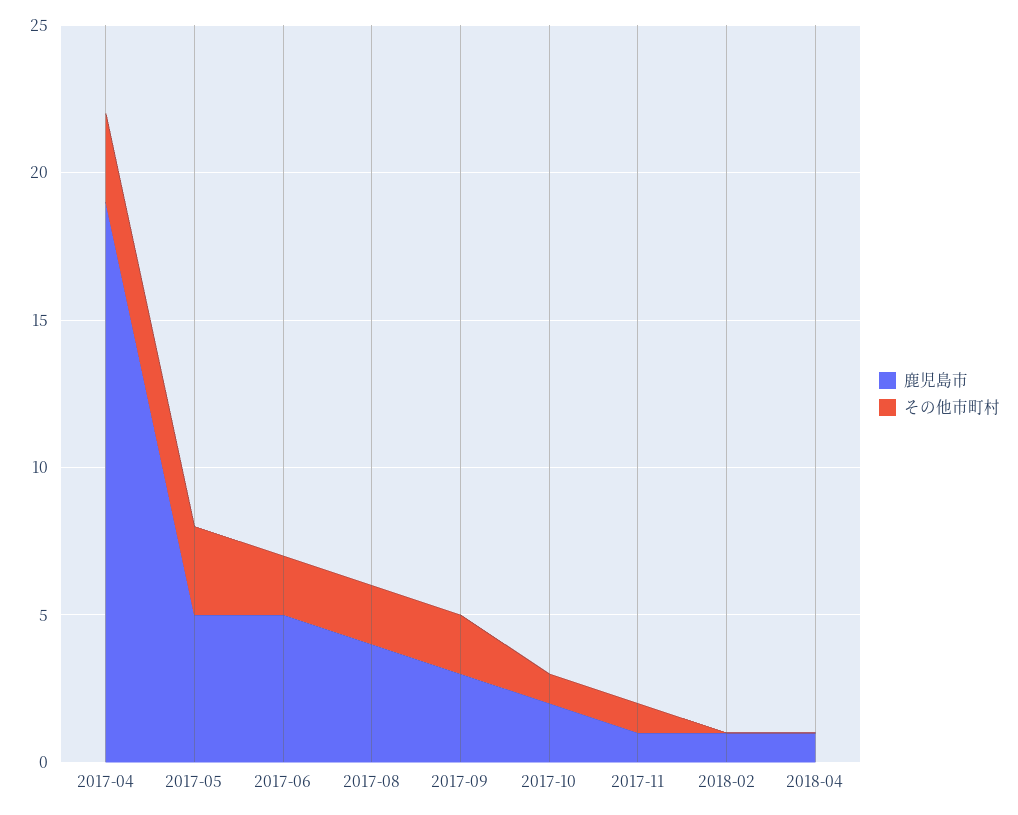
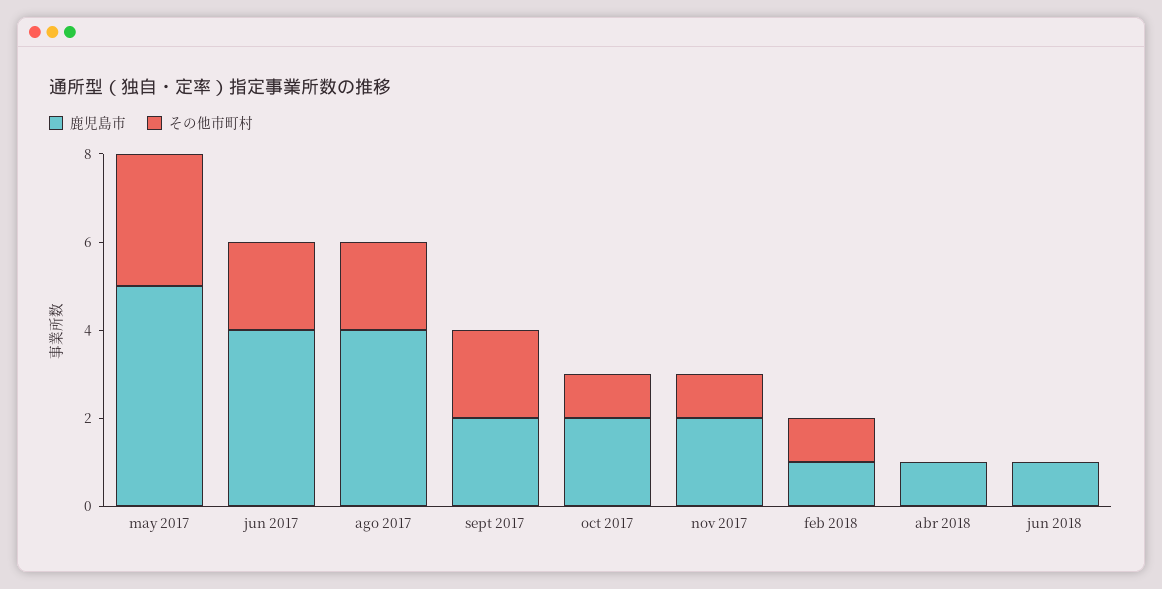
鹿児島市, 2017-04: 19 -> none
その他市町村, 2017-04: 3 -> none
鹿児島市, 2017-06: 5 -> 4
鹿児島市, 2017-09: 3 -> 2
鹿児島市, 2017-11: 1 -> 2
その他市町村, 2018-02: 0 -> 1
鹿児島市, jun 2018: none -> 1
その他市町村, jun 2018: none -> 0

